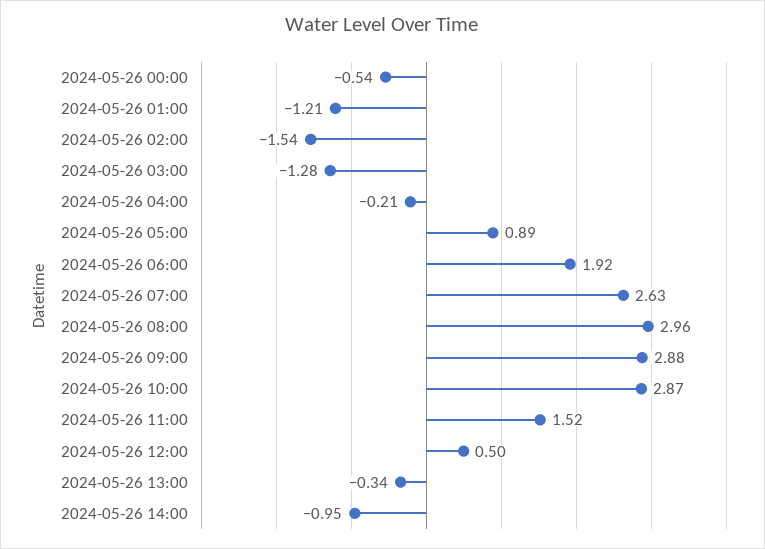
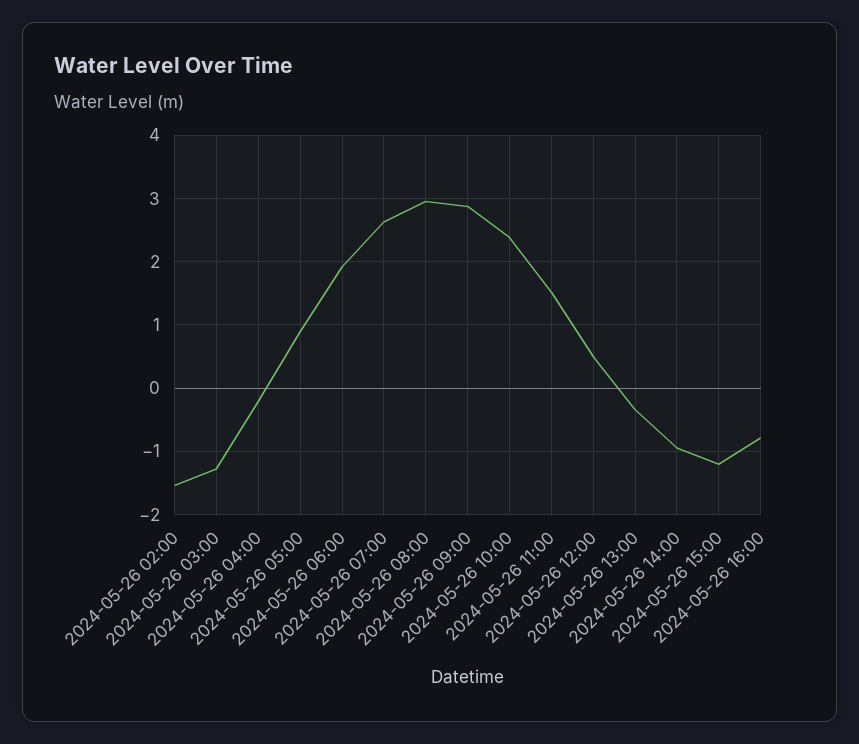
2024-05-26 00:00: -0.54 -> none
2024-05-26 01:00: -1.21 -> none
2024-05-26 10:00: 2.87 -> 2.4
2024-05-26 15:00: none -> -1.2
2024-05-26 16:00: none -> -0.8

